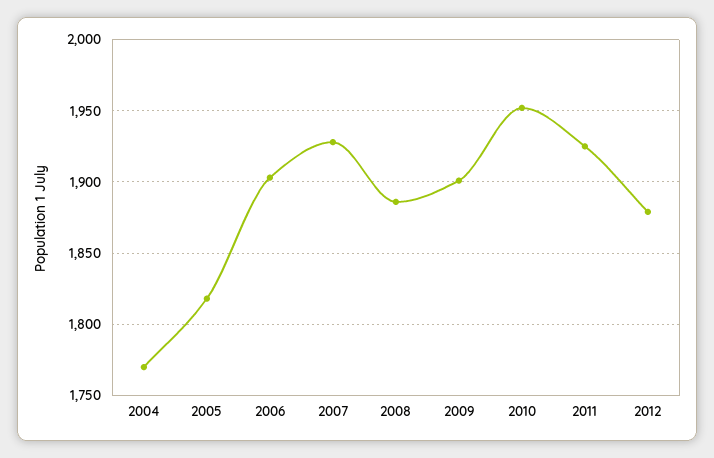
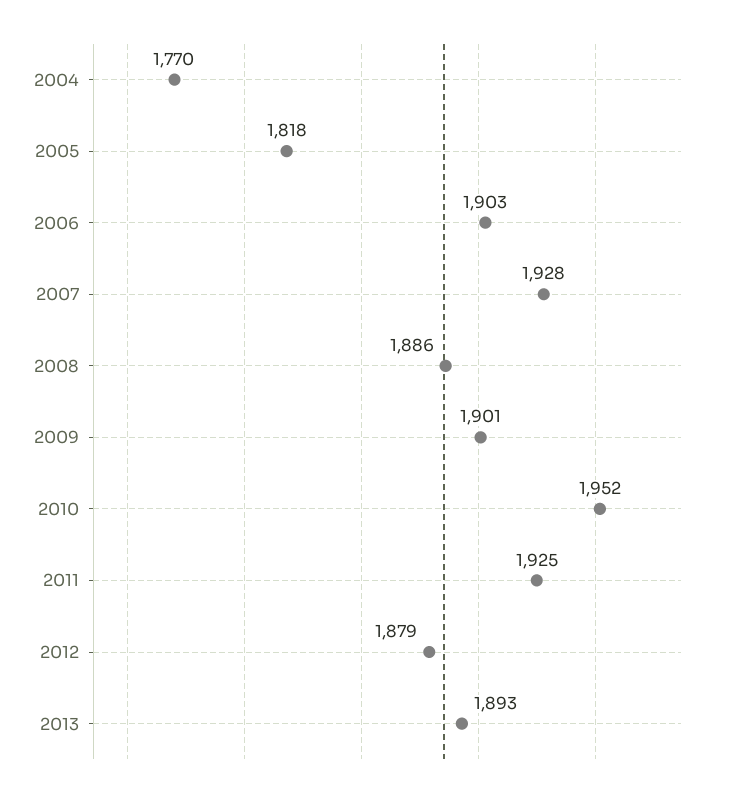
2013: none -> 1893

